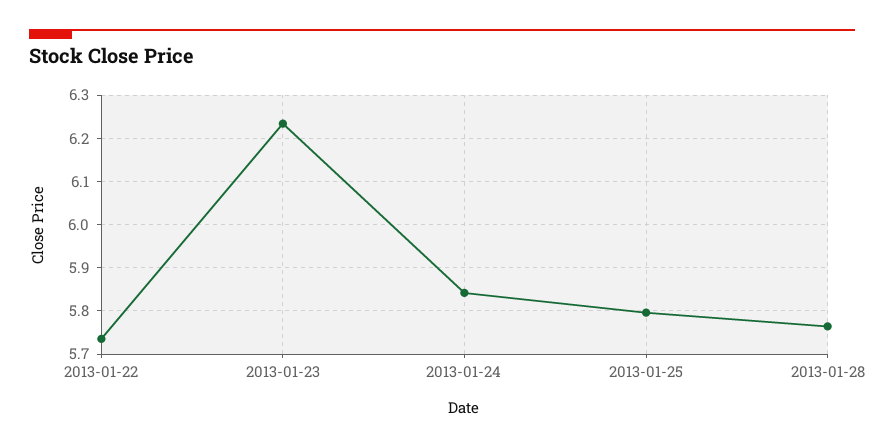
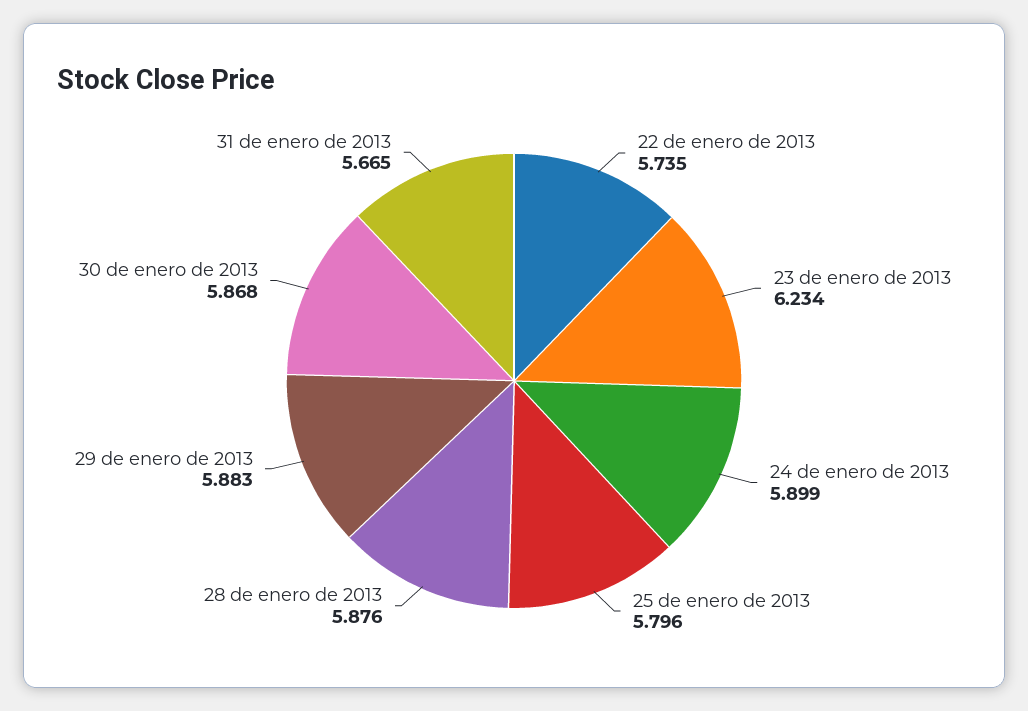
2013-01-24: 5.84 -> 5.899
2013-01-28: 5.76 -> 5.876
29 de enero de 2013: none -> 5.883
30 de enero de 2013: none -> 5.868
31 de enero de 2013: none -> 5.665

